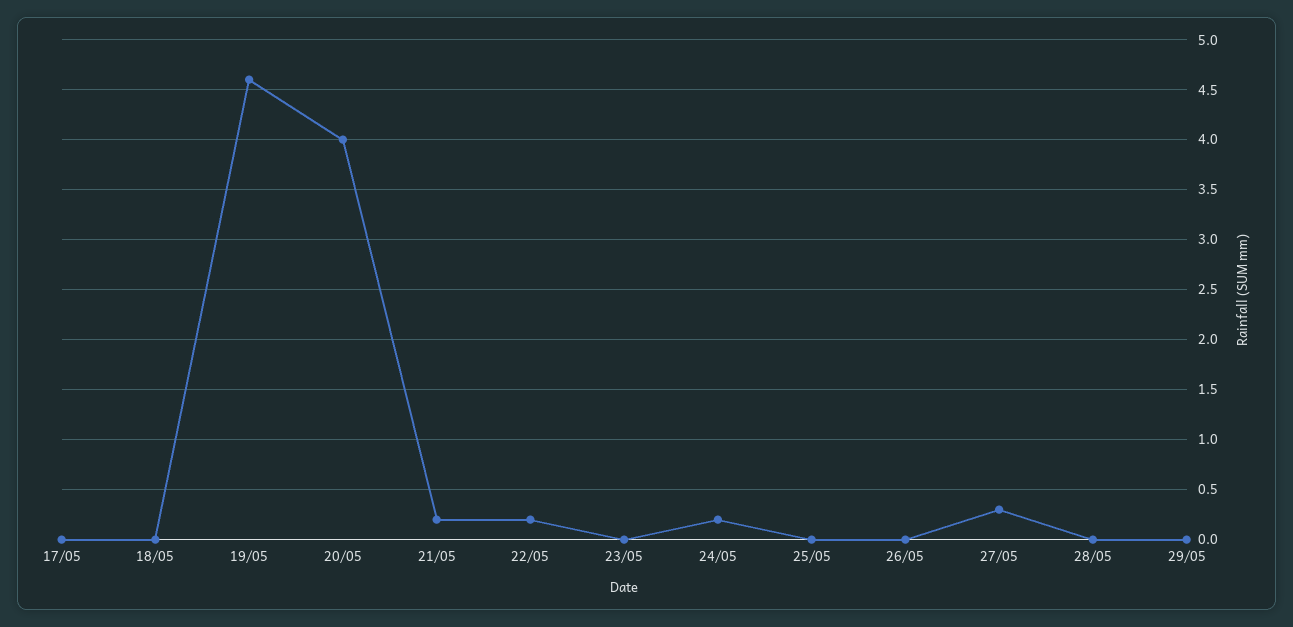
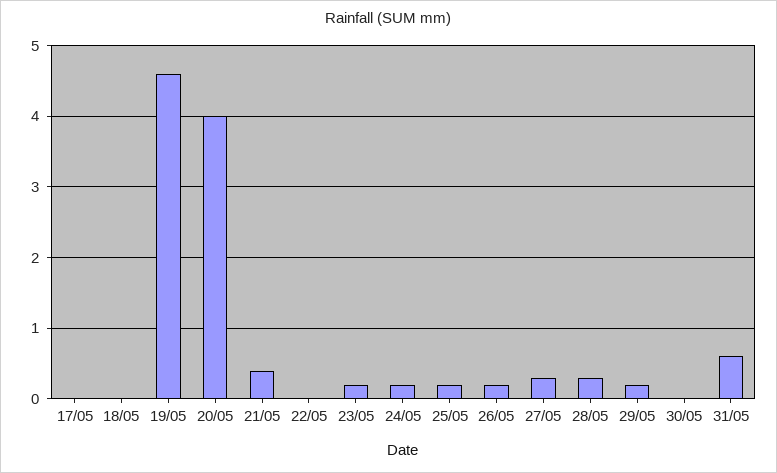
21/05: 0.2 -> 0.4
22/05: 0.2 -> 0
23/05: 0 -> 0.2
25/05: 0 -> 0.2
26/05: 0 -> 0.2
28/05: 0 -> 0.3
29/05: 0 -> 0.2
30/05: none -> 0
31/05: none -> 0.6

